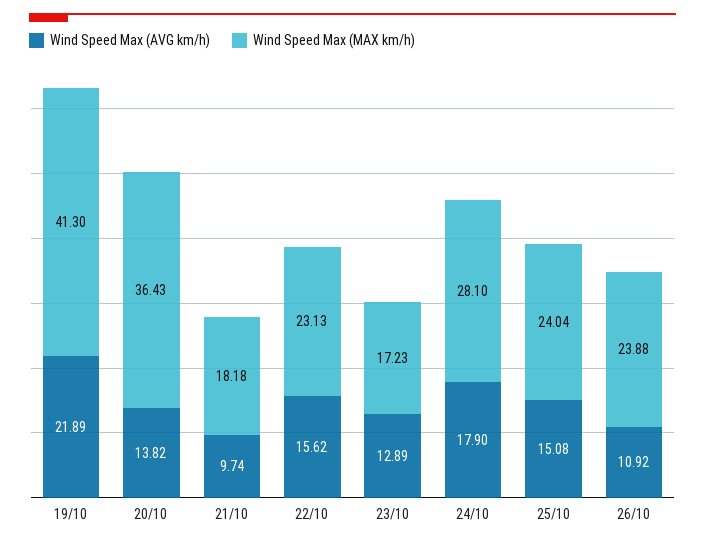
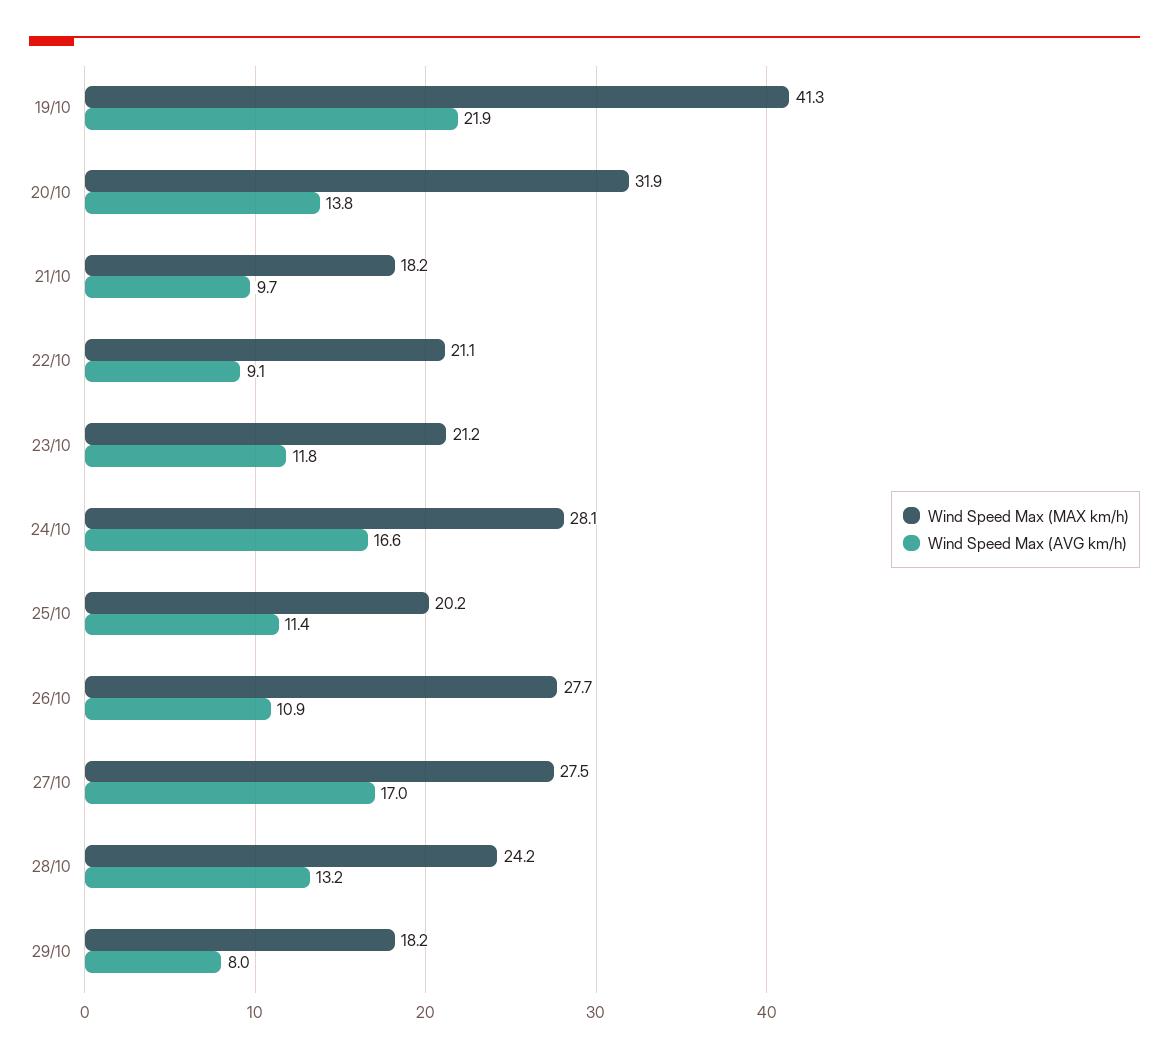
Wind Speed Max (MAX km/h), 20/10: 36.43 -> 31.9
Wind Speed Max (AVG km/h), 22/10: 15.62 -> 9.1
Wind Speed Max (MAX km/h), 22/10: 23.13 -> 21.1
Wind Speed Max (AVG km/h), 23/10: 12.89 -> 11.8
Wind Speed Max (MAX km/h), 23/10: 17.23 -> 21.2
Wind Speed Max (AVG km/h), 24/10: 17.9 -> 16.6
Wind Speed Max (AVG km/h), 25/10: 15.08 -> 11.4
Wind Speed Max (MAX km/h), 25/10: 24.04 -> 20.2
Wind Speed Max (MAX km/h), 26/10: 23.88 -> 27.7
Wind Speed Max (MAX km/h), 27/10: none -> 27.5
Wind Speed Max (AVG km/h), 27/10: none -> 17
Wind Speed Max (MAX km/h), 28/10: none -> 24.2
Wind Speed Max (AVG km/h), 28/10: none -> 13.2
Wind Speed Max (MAX km/h), 29/10: none -> 18.2
Wind Speed Max (AVG km/h), 29/10: none -> 8

